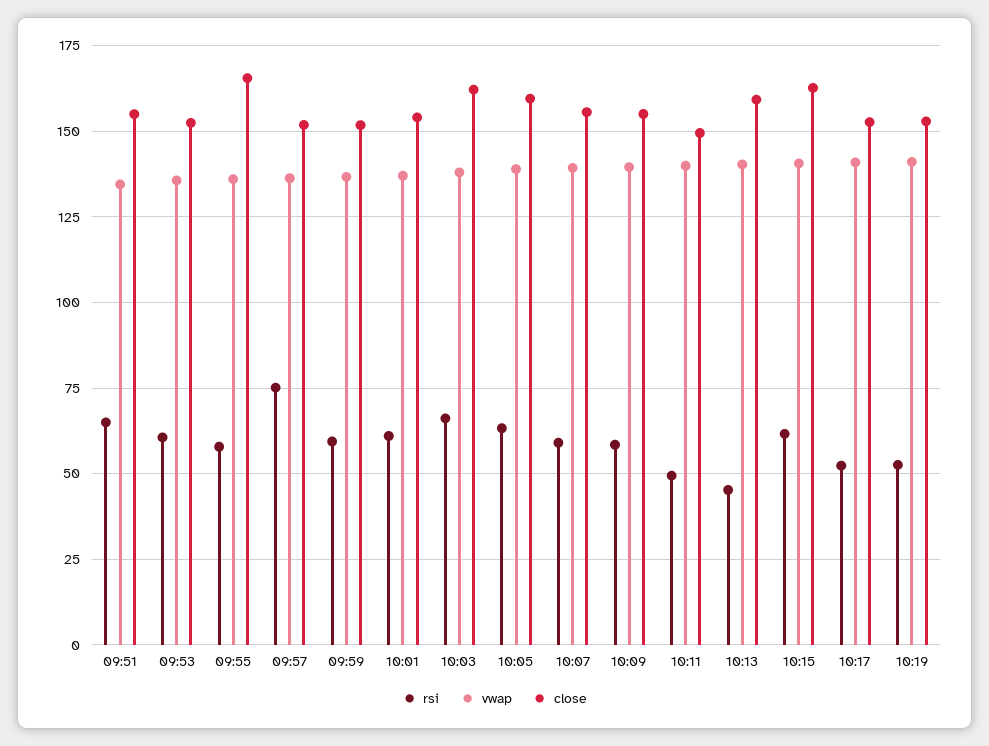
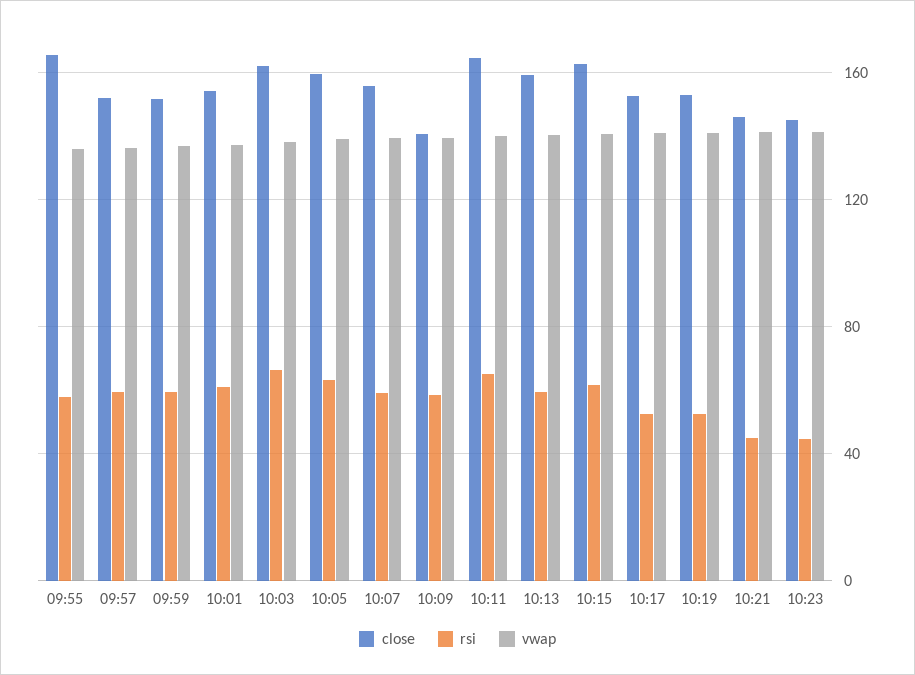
rsi, 09:51: 65 -> none
vwap, 09:51: 135 -> none
close, 09:51: 155 -> none
rsi, 09:53: 60 -> none
vwap, 09:53: 135 -> none
close, 09:53: 152.5 -> none
rsi, 09:57: 75 -> 60
close, 10:09: 155 -> 140
rsi, 10:11: 50 -> 65
close, 10:11: 150 -> 165
rsi, 10:13: 45 -> 60
close, 10:21: none -> 145
rsi, 10:21: none -> 45
vwap, 10:21: none -> 140
close, 10:23: none -> 145
rsi, 10:23: none -> 45
vwap, 10:23: none -> 140

